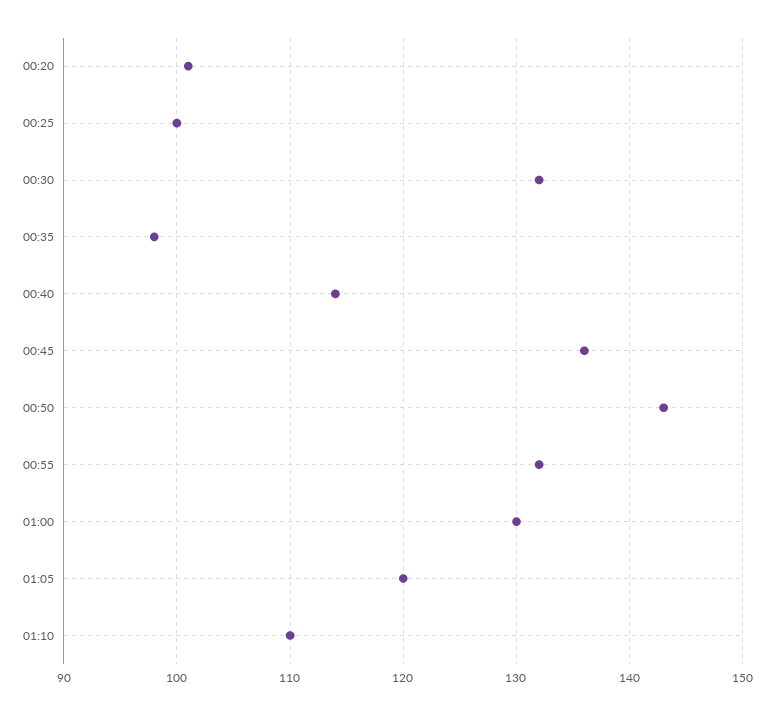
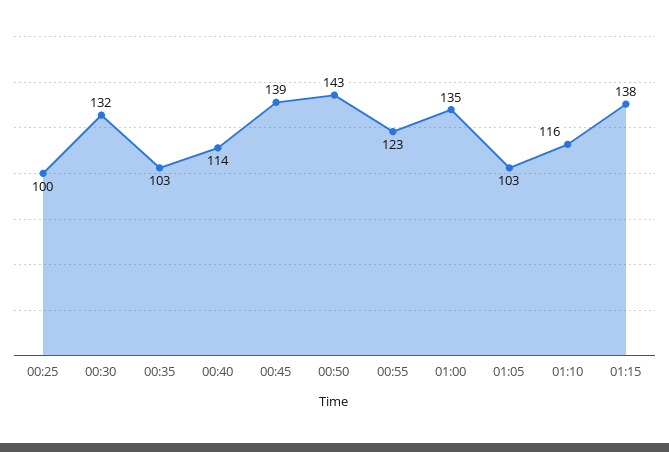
00:20: 101 -> none
00:35: 98 -> 103
00:45: 136 -> 139
00:55: 132 -> 123
01:00: 130 -> 135
01:05: 120 -> 103
01:10: 110 -> 116
01:15: none -> 138

